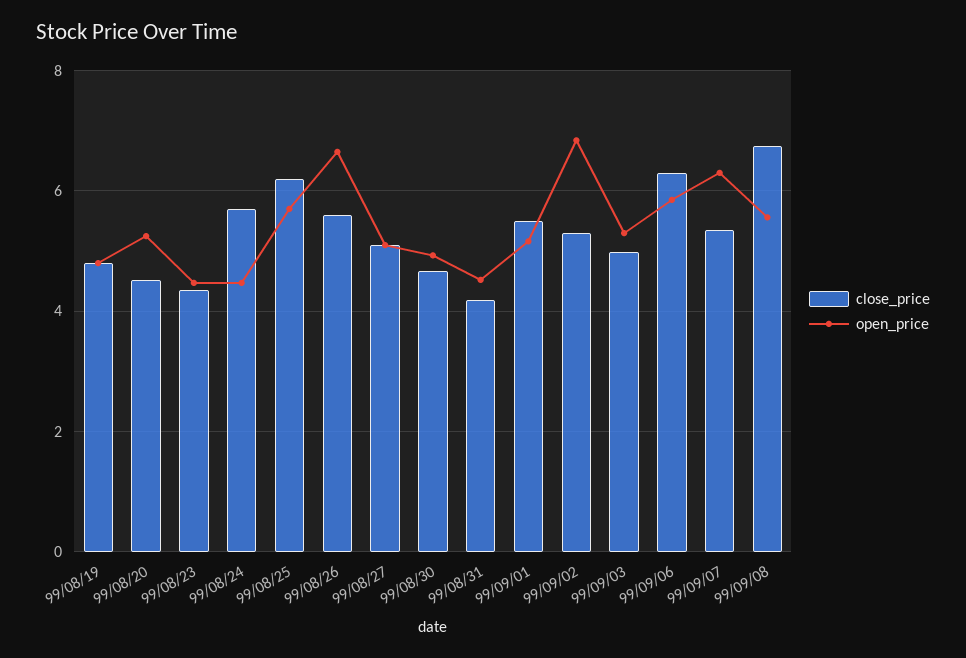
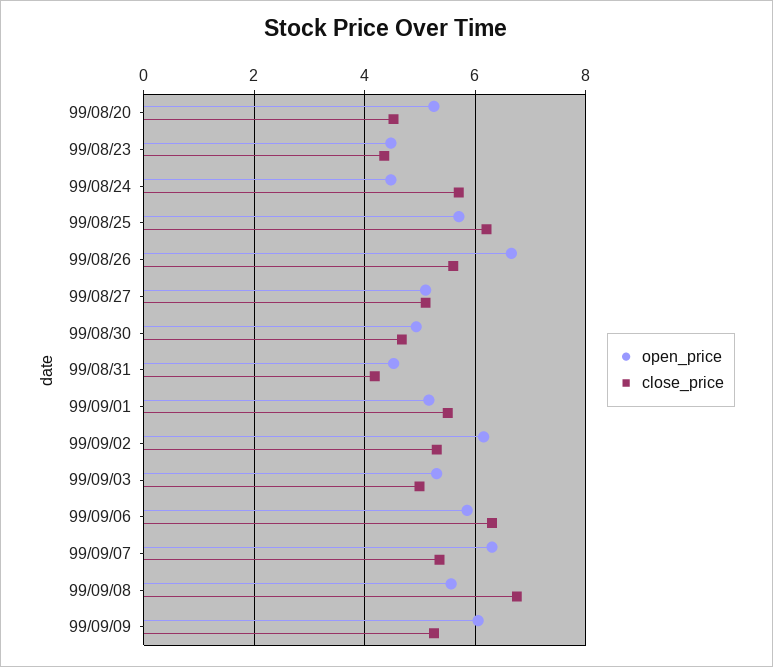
close_price, 99/08/19: 4.8 -> none
open_price, 99/08/19: 4.8 -> none
open_price, 99/09/02: 6.8 -> 6.2
open_price, 99/09/09: none -> 6
close_price, 99/09/09: none -> 5.2

